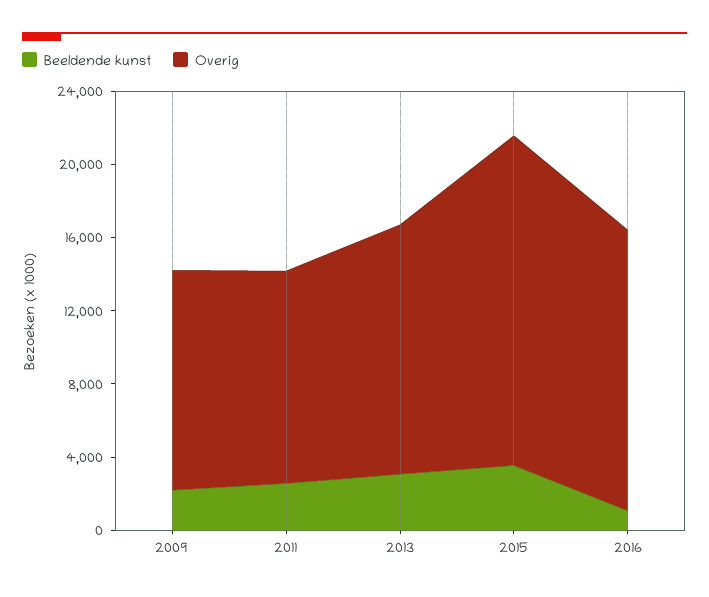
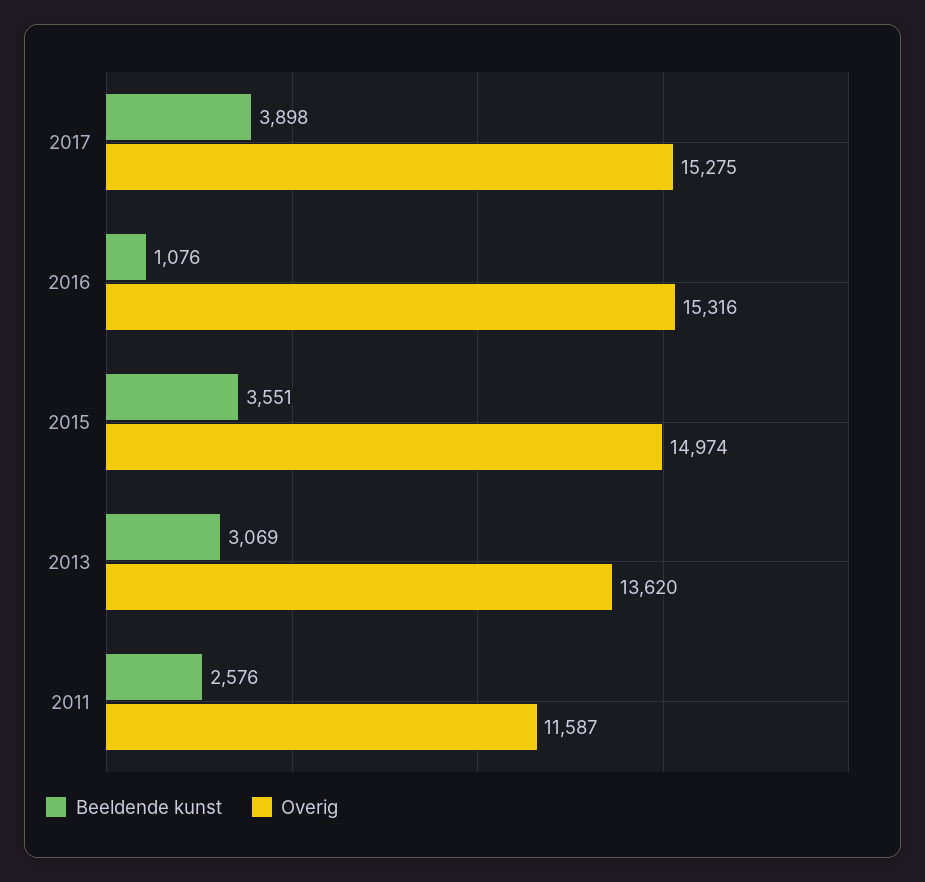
Beeldende kunst, 2009: 2000 -> none
Overig, 2009: 12000 -> none
Overig, 2015: 18000 -> 14974
Beeldende kunst, 2017: none -> 3898
Overig, 2017: none -> 15275

